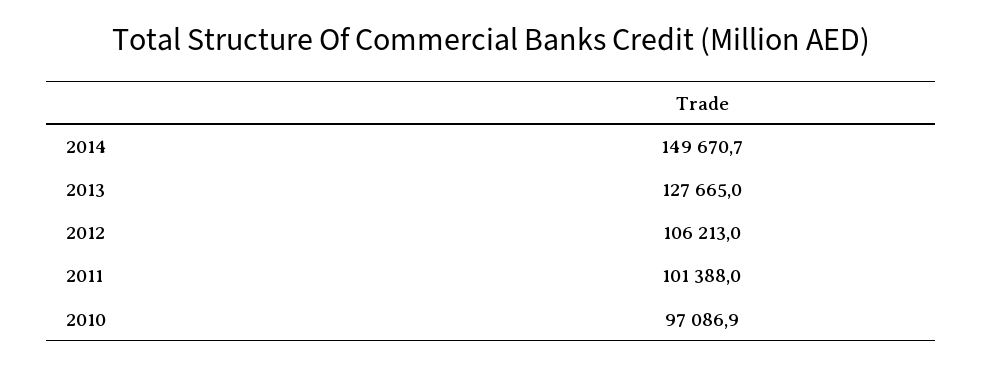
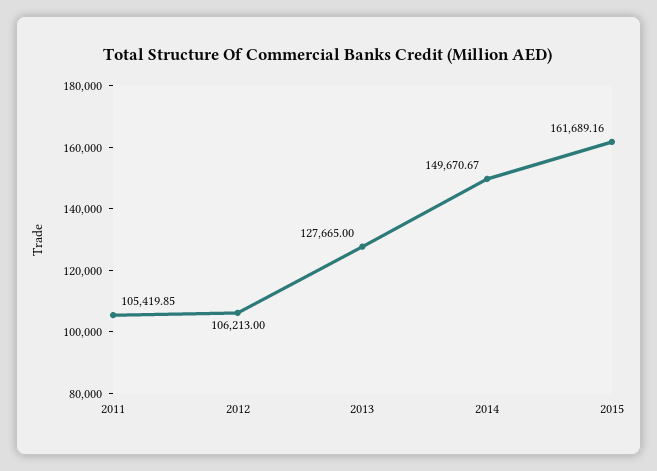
2011: 101388 -> 105419.85
2010: 97086.9 -> none
2015: none -> 161689.16

